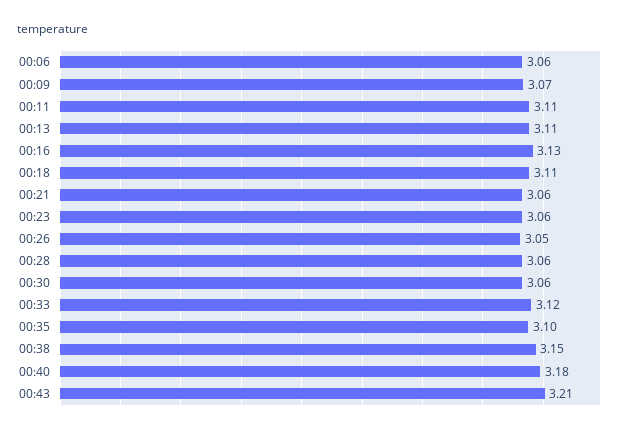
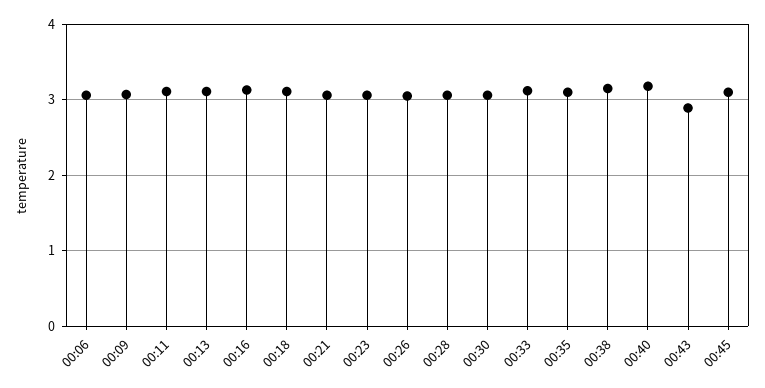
00:43: 3.21 -> 2.9
00:45: none -> 3.1

